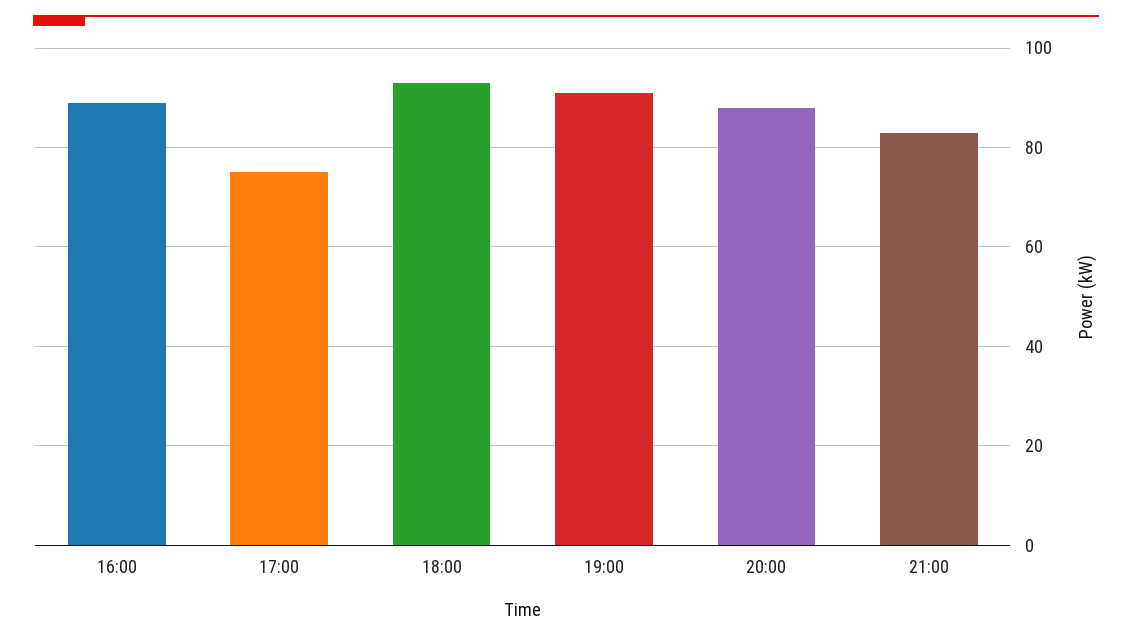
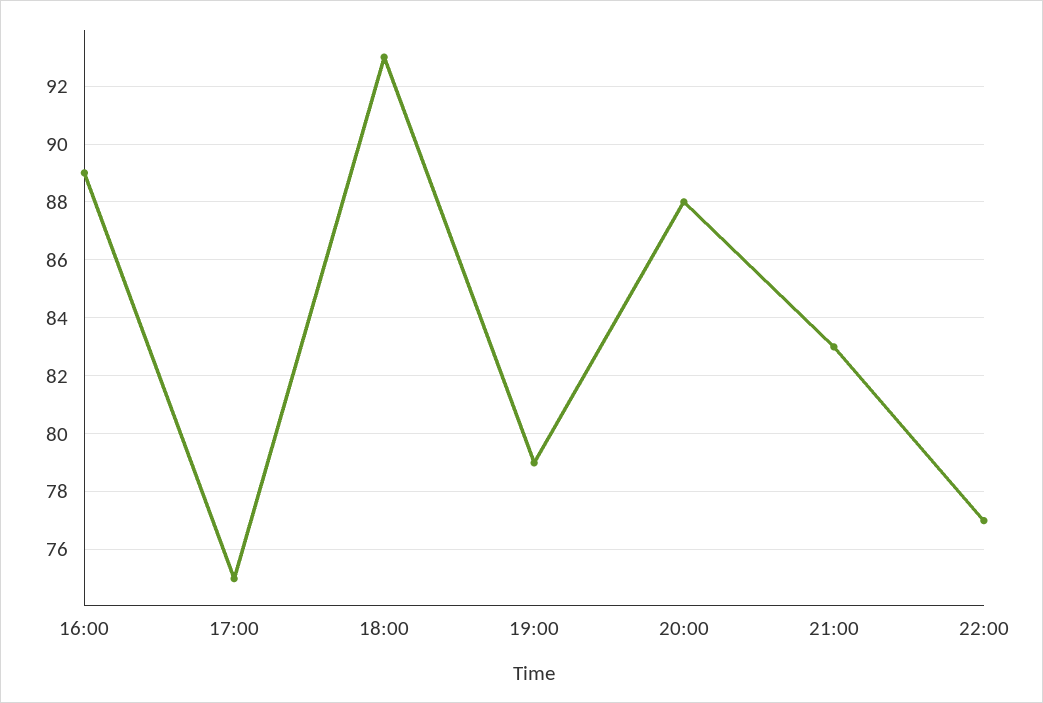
19:00: 90 -> 79
22:00: none -> 77

